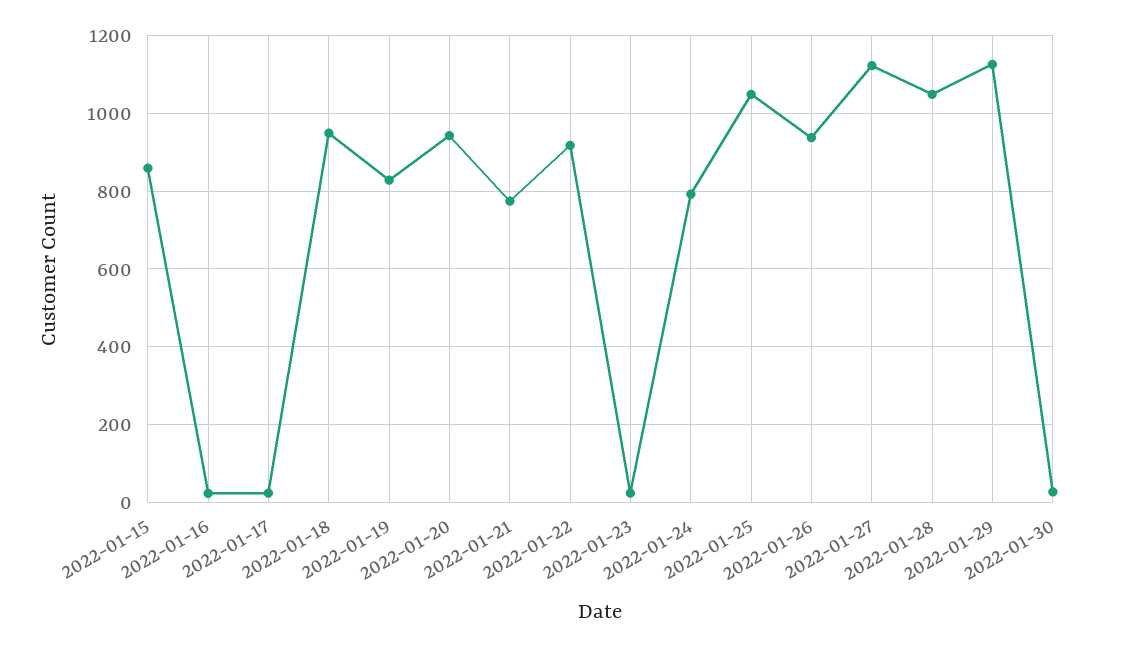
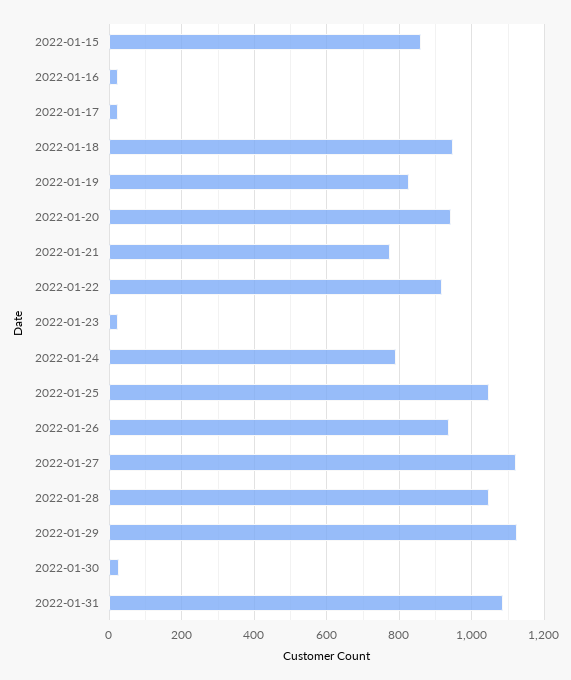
2022-01-31: none -> 1080

